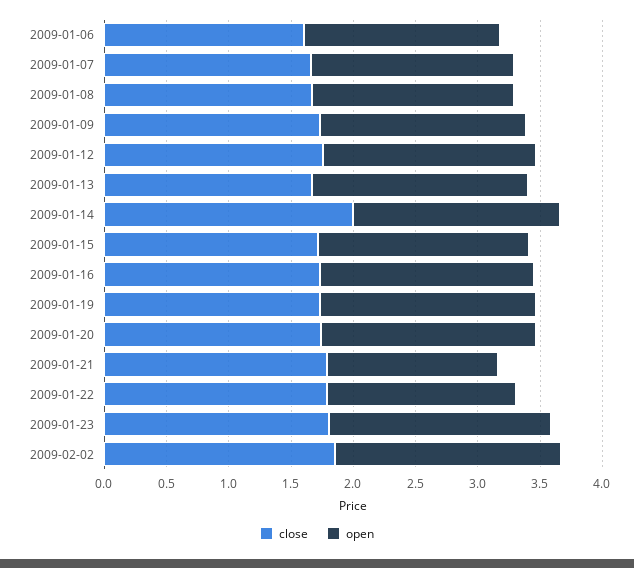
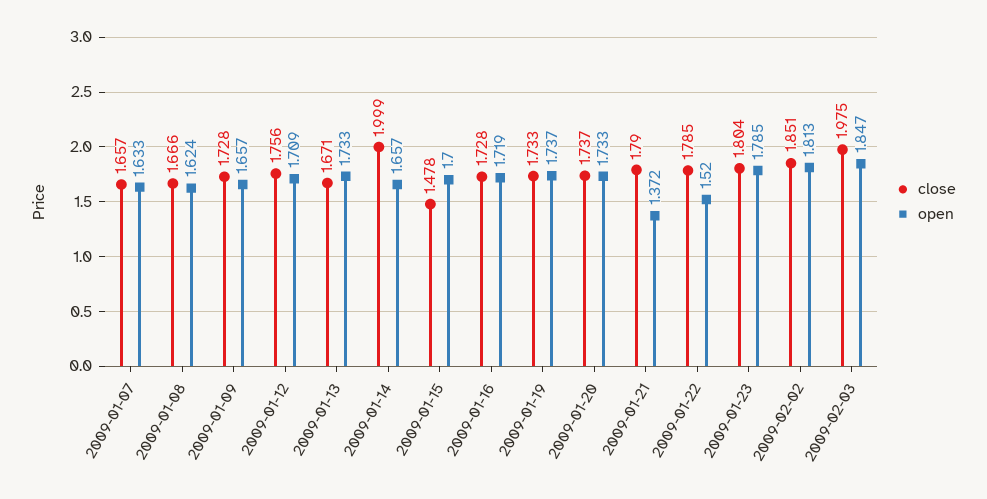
close, 2009-01-06: 1.6 -> none
open, 2009-01-06: 1.6 -> none
close, 2009-01-15: 1.7 -> 1.478
close, 2009-02-03: none -> 1.975
open, 2009-02-03: none -> 1.847

